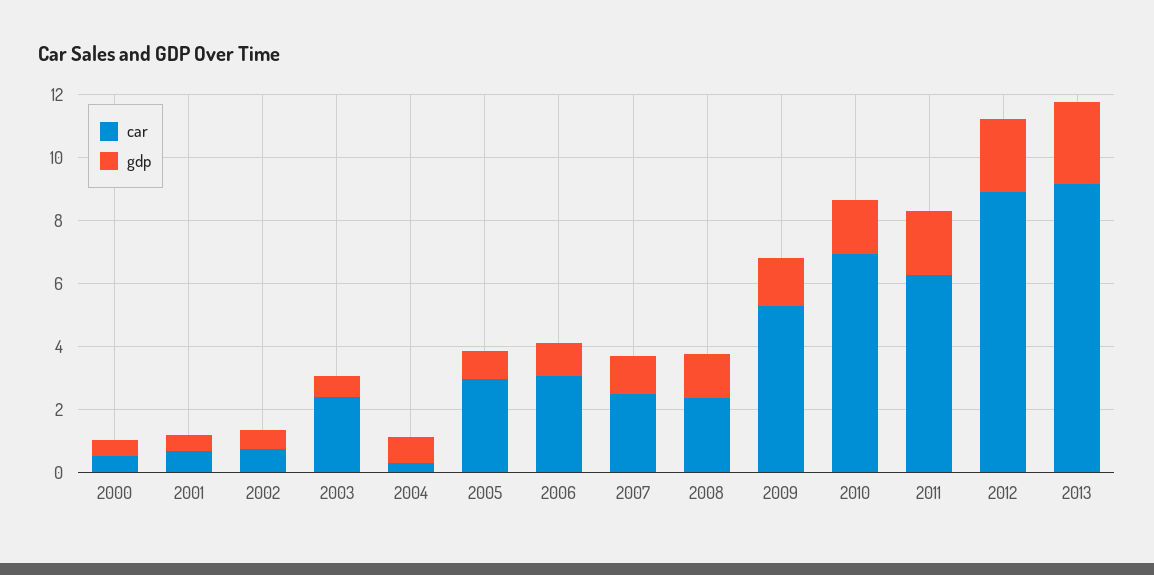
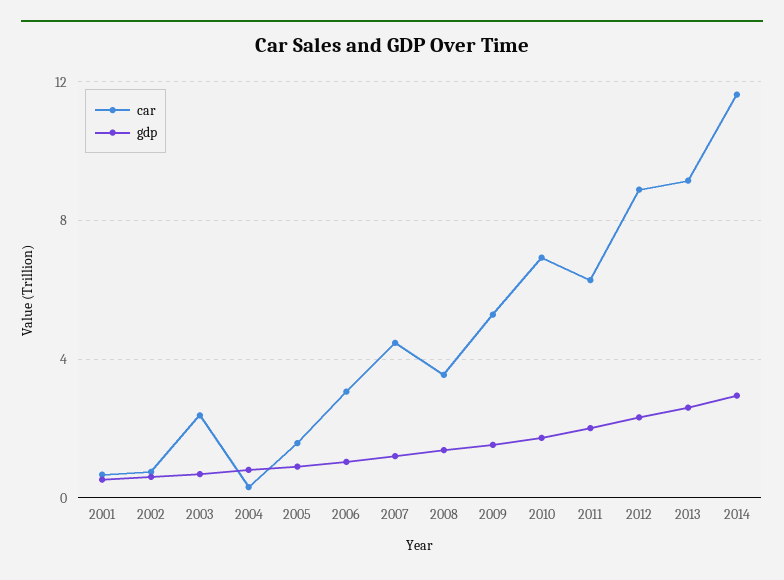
car, 2000: 0.5 -> none
gdp, 2000: 0.5 -> none
car, 2005: 3 -> 1.5
car, 2007: 2.5 -> 4.5
car, 2008: 2.5 -> 3.5
car, 2014: none -> 11.5
gdp, 2014: none -> 3

